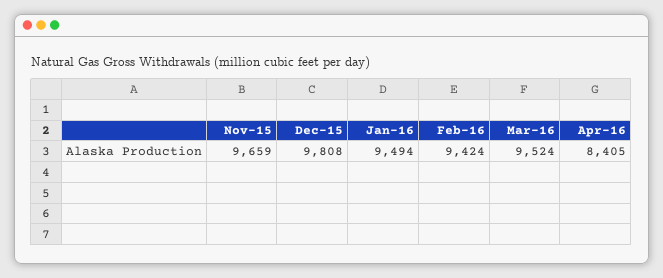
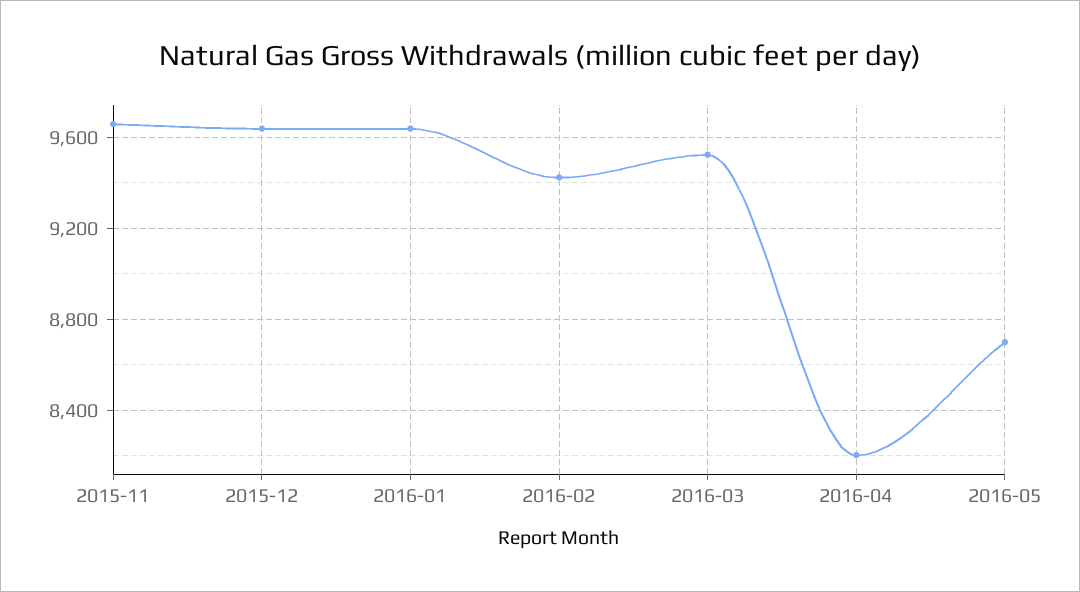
Dec-15: 9808 -> 9650
Jan-16: 9494 -> 9650
Apr-16: 8405 -> 8200
2016-05: none -> 8700

